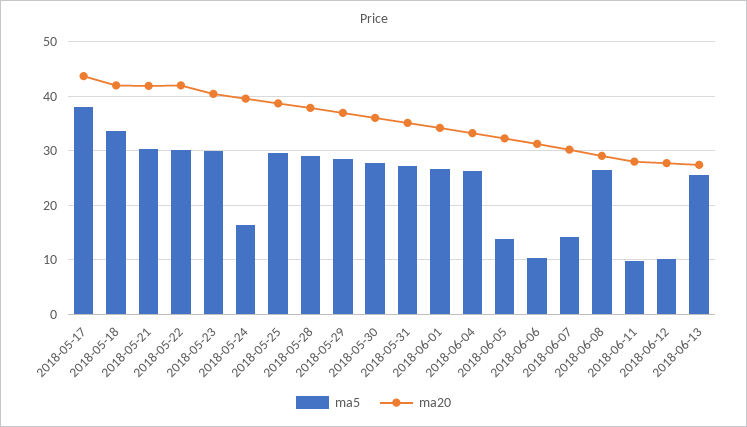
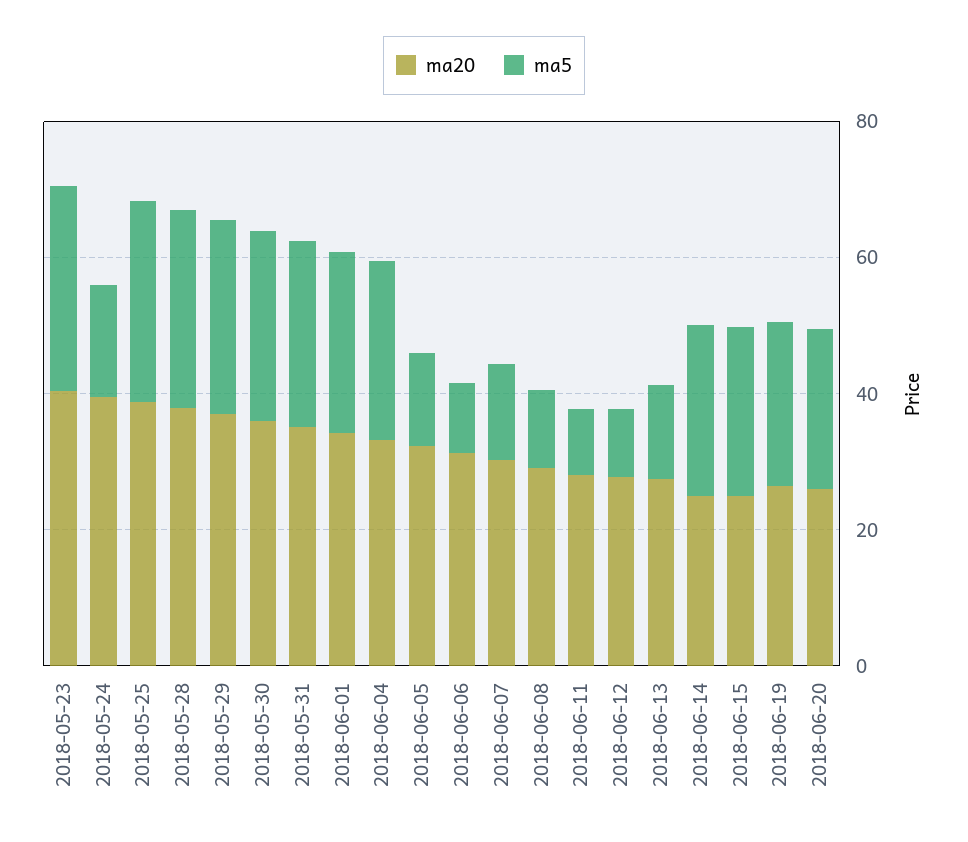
ma5, 2018-05-17: 38 -> none
ma20, 2018-05-17: 44 -> none
ma5, 2018-05-18: 34 -> none
ma20, 2018-05-18: 42 -> none
ma5, 2018-05-21: 30 -> none
ma20, 2018-05-21: 42 -> none
ma5, 2018-05-22: 30 -> none
ma20, 2018-05-22: 42 -> none
ma5, 2018-06-08: 26 -> 10
ma5, 2018-06-13: 26 -> 15
ma20, 2018-06-14: none -> 25
ma5, 2018-06-14: none -> 25
ma20, 2018-06-15: none -> 25
ma5, 2018-06-15: none -> 25
ma20, 2018-06-19: none -> 25
ma5, 2018-06-19: none -> 25
ma20, 2018-06-20: none -> 25
ma5, 2018-06-20: none -> 25

